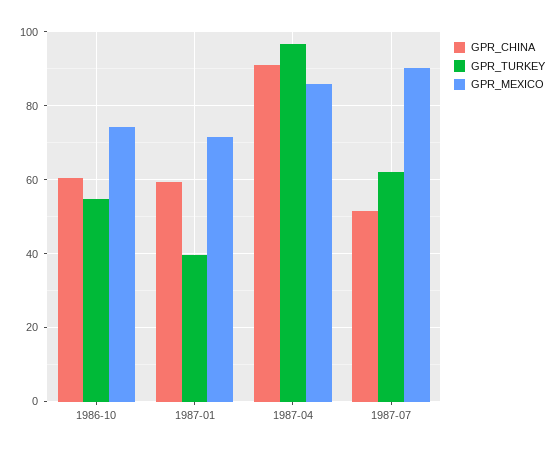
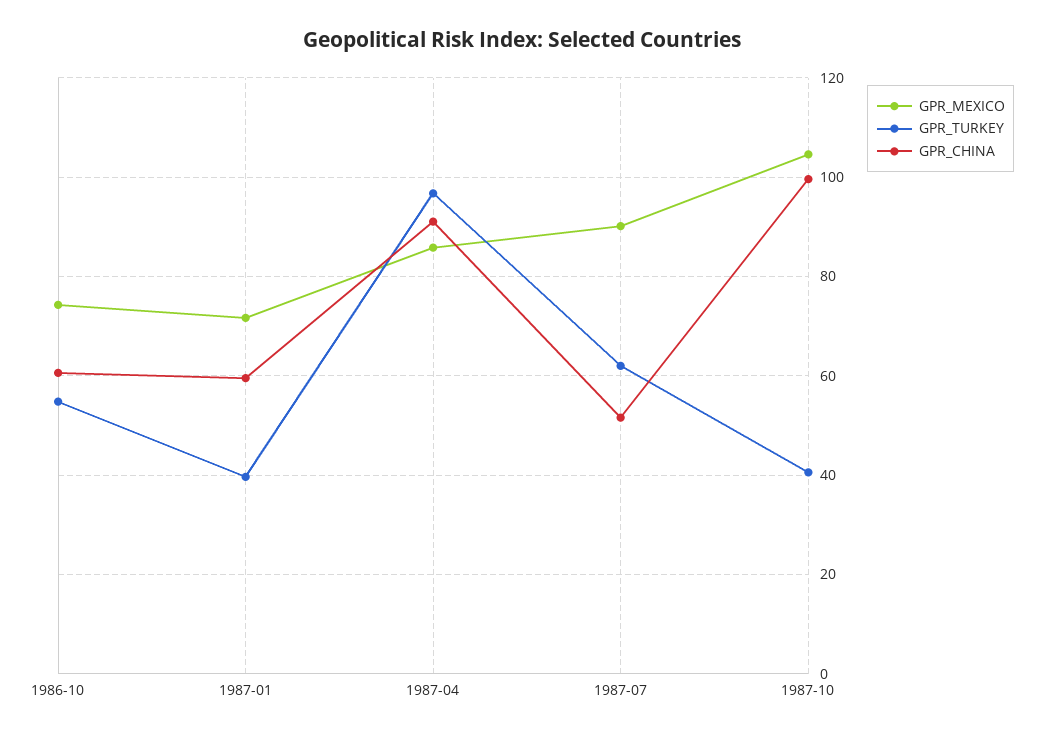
GPR_MEXICO, 1987-10: none -> 104
GPR_TURKEY, 1987-10: none -> 40
GPR_CHINA, 1987-10: none -> 100

